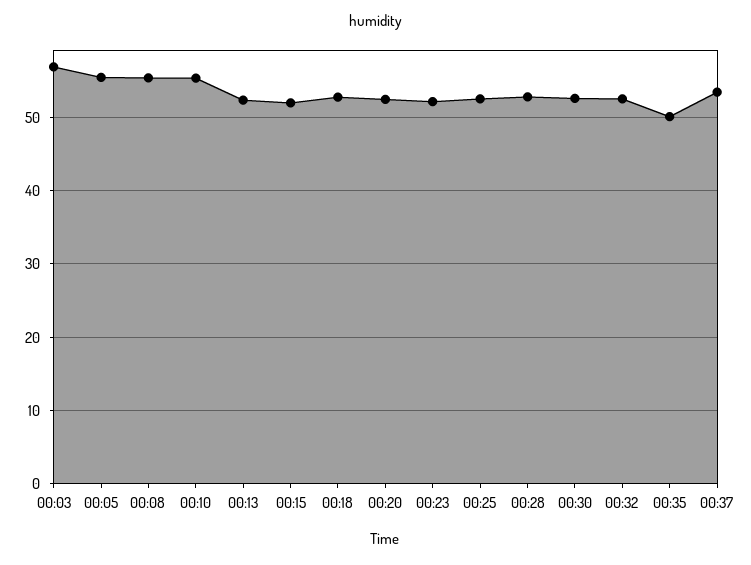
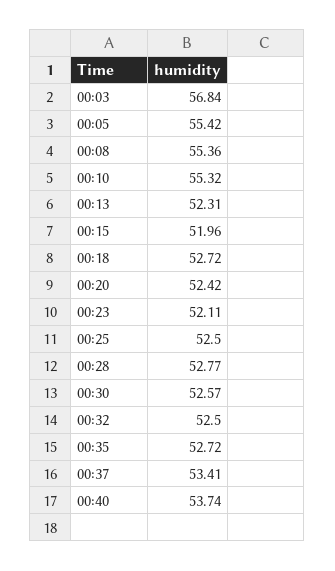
00:35: 50 -> 52.72
00:40: none -> 53.74

